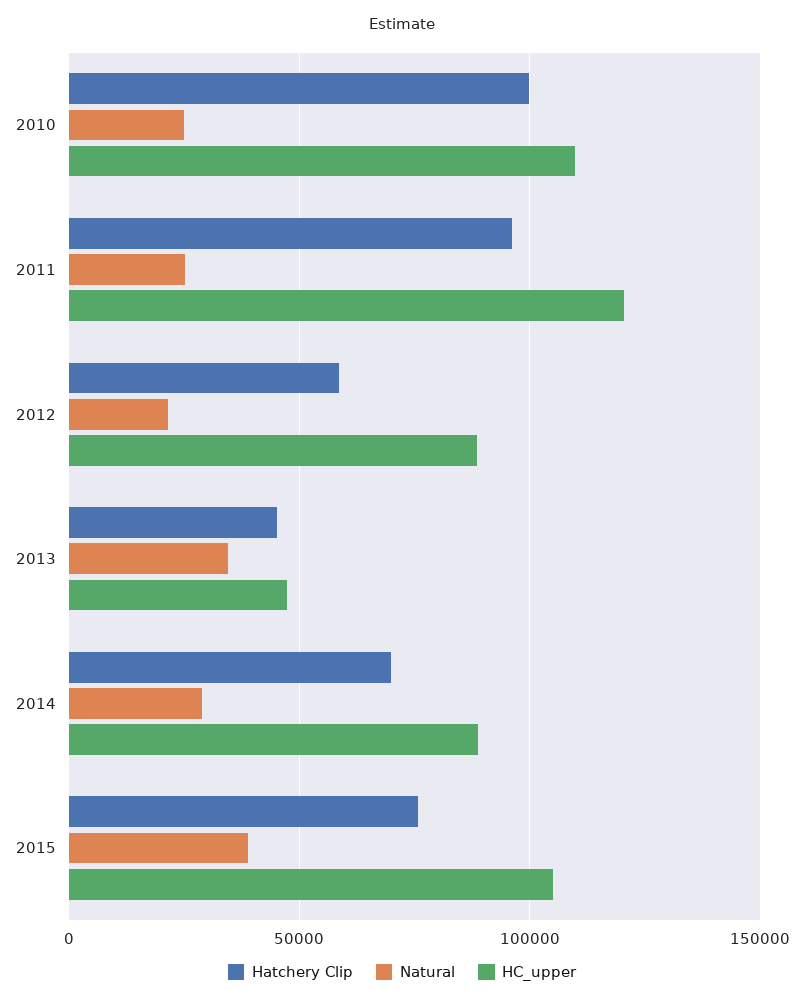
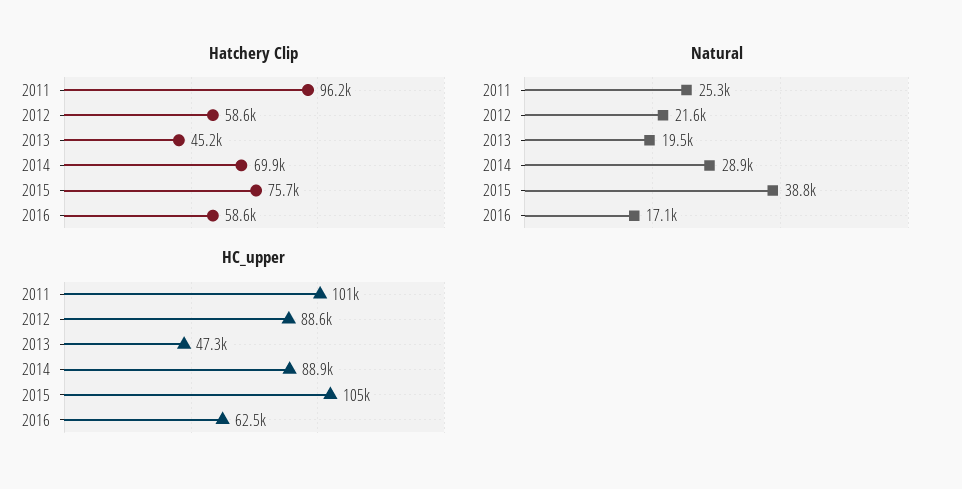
Hatchery Clip, 2010: 100000 -> none
Natural, 2010: 25000 -> none
HC_upper, 2010: 110000 -> none
HC_upper, 2011: 120000 -> 101000
Natural, 2013: 35000 -> 19500
Hatchery Clip, 2016: none -> 58600
Natural, 2016: none -> 17100
HC_upper, 2016: none -> 62500

